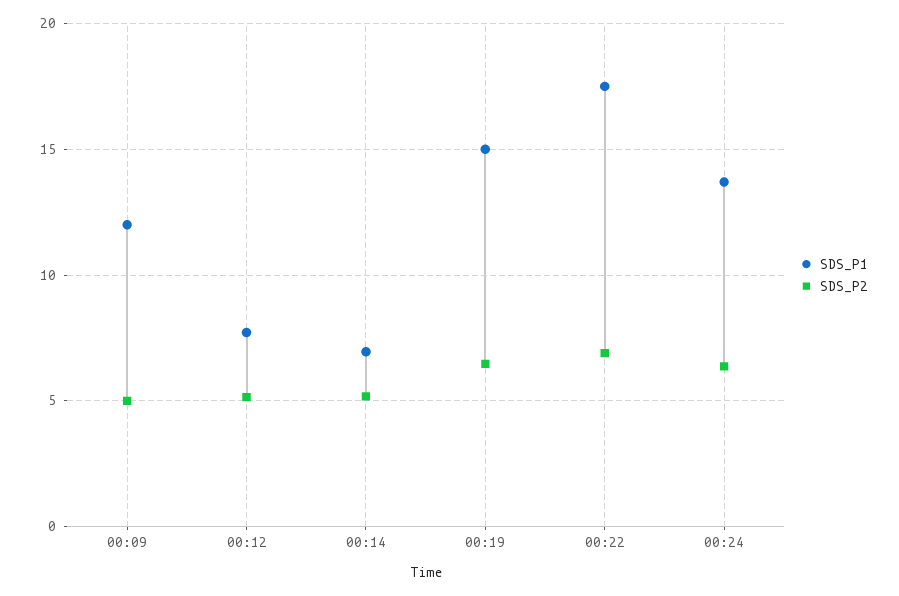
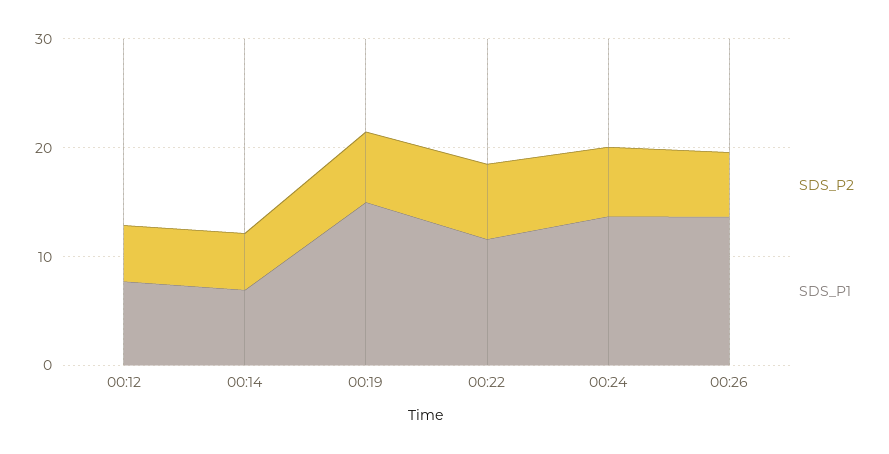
SDS_P1, 00:09: 12 -> none
SDS_P2, 00:09: 5 -> none
SDS_P1, 00:22: 17.5 -> 12
SDS_P2, 00:26: none -> 6
SDS_P1, 00:26: none -> 14

